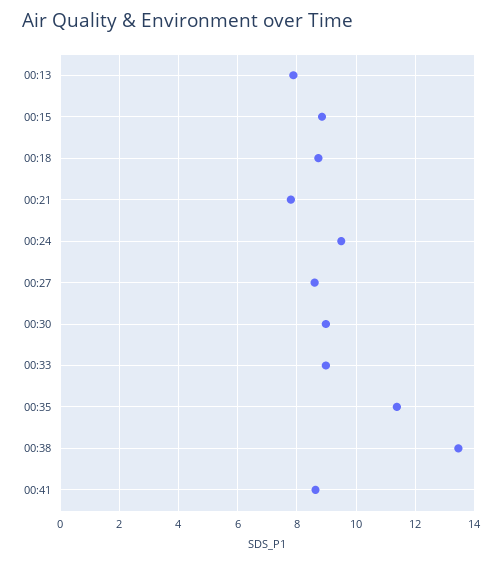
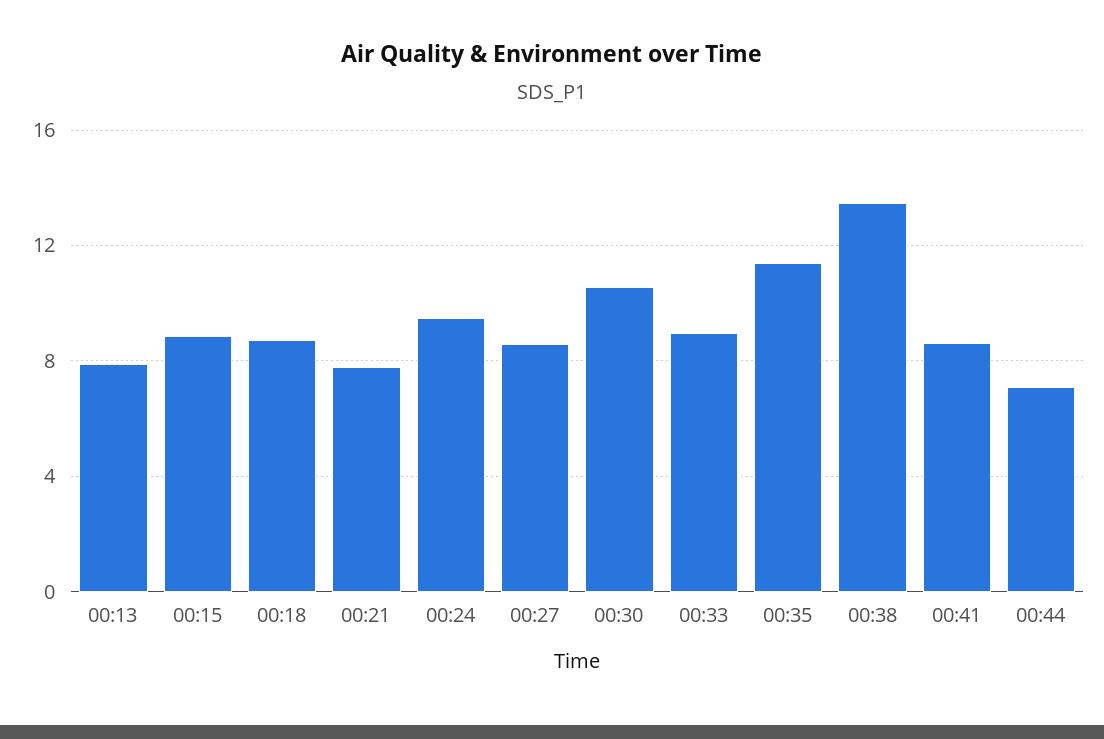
00:30: 9 -> 10.5
00:44: none -> 7

